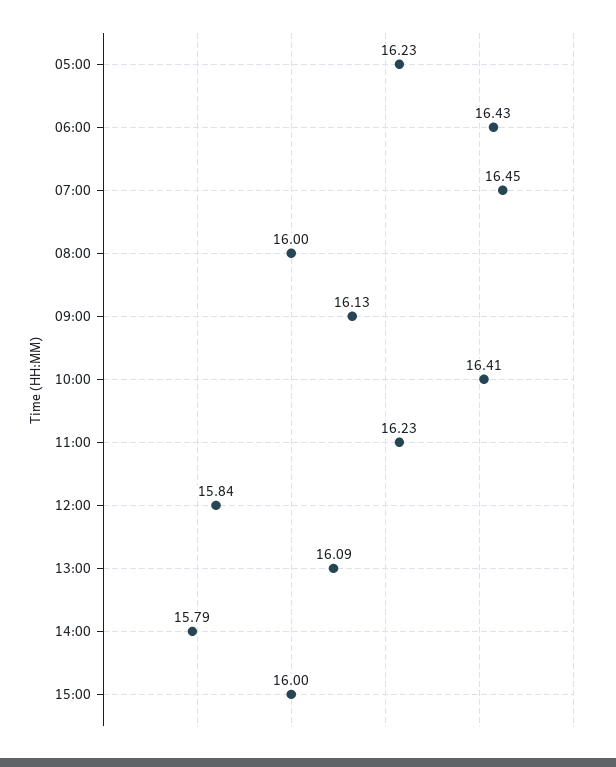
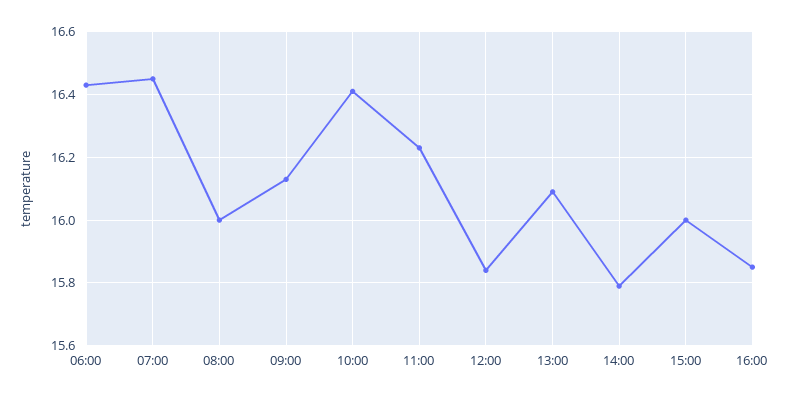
05:00: 16.23 -> none
16:00: none -> 15.85

